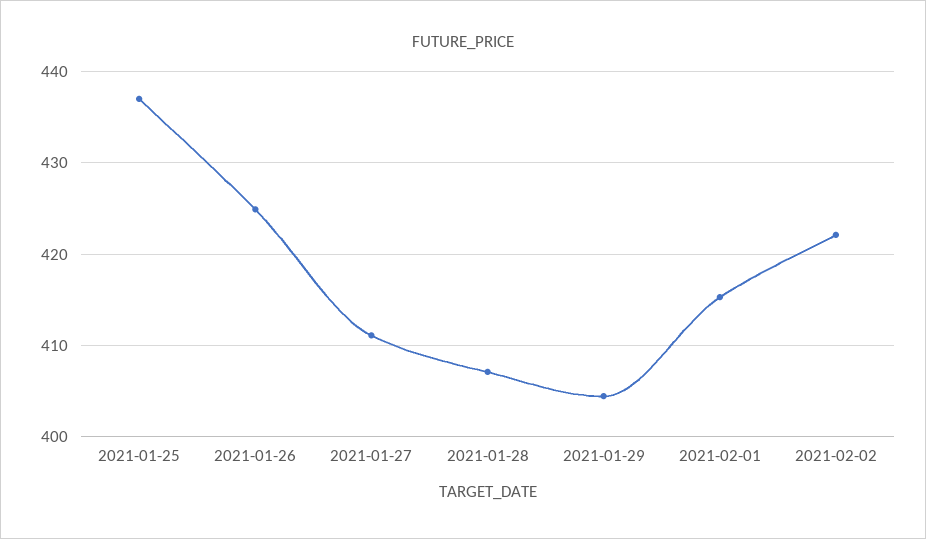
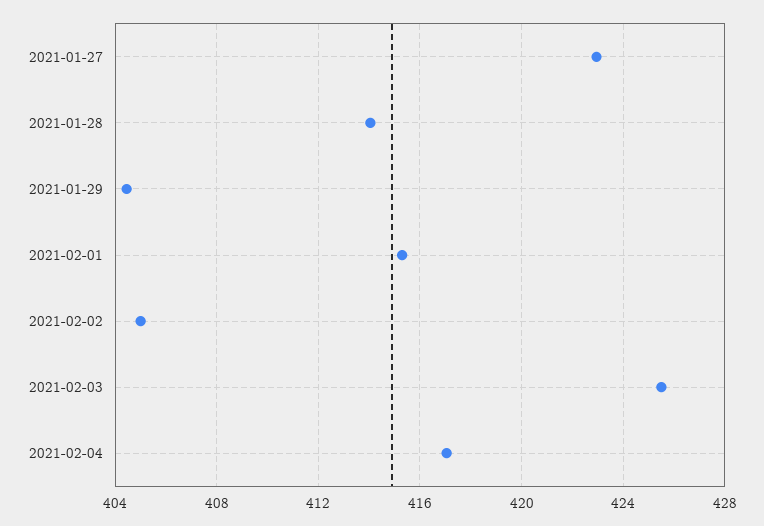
2021-01-25: 437 -> none
2021-01-26: 425 -> none
2021-01-27: 411 -> 423
2021-01-28: 407 -> 414
2021-02-02: 422 -> 405
2021-02-03: none -> 425.5
2021-02-04: none -> 417

